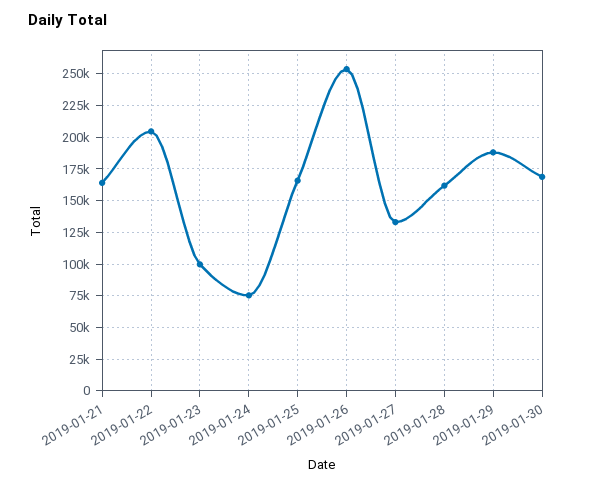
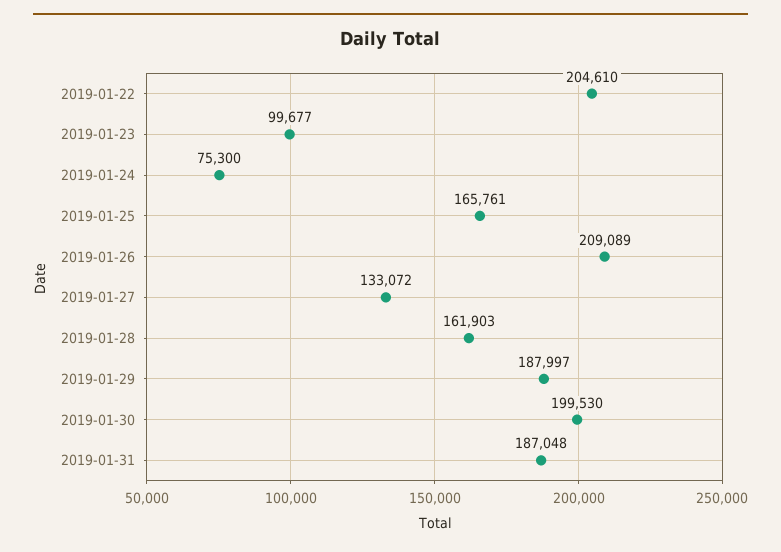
2019-01-21: 165000 -> none
2019-01-26: 255000 -> 209089
2019-01-30: 170000 -> 199530
2019-01-31: none -> 187048

